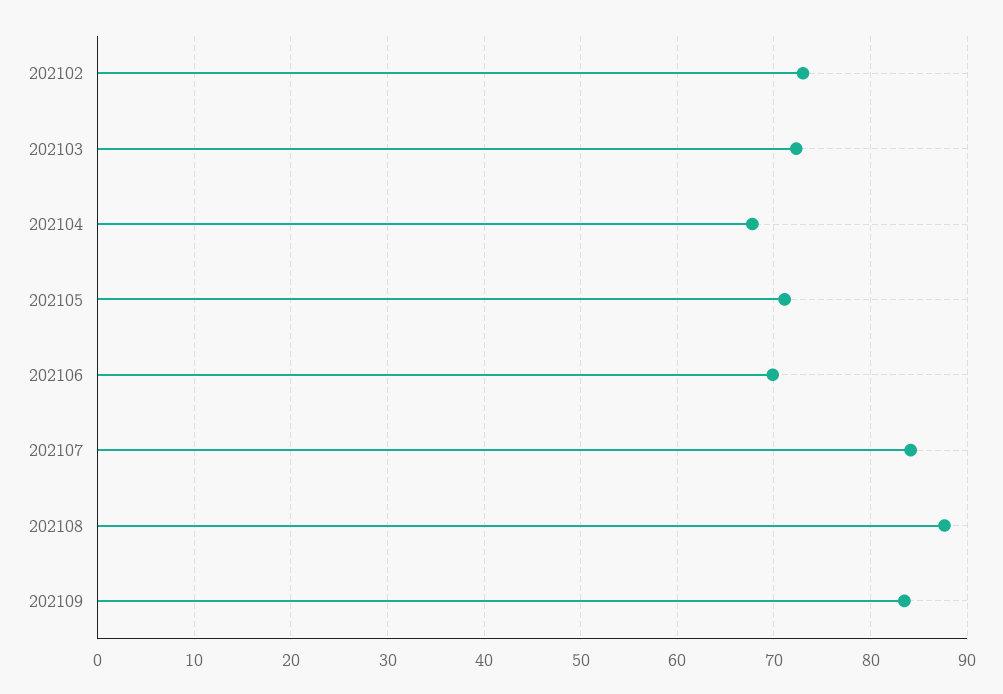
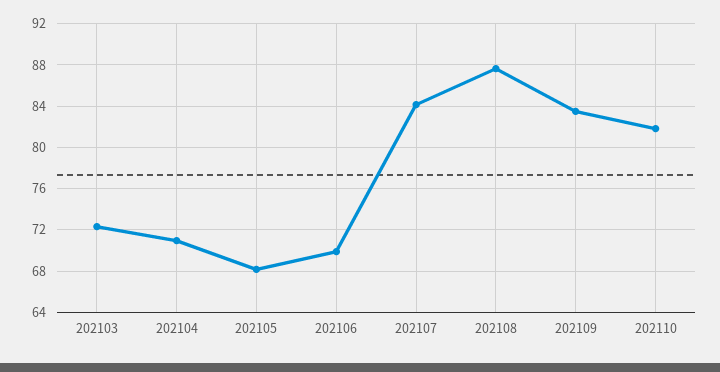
202102: 73 -> none
202104: 68 -> 71
202105: 71 -> 68
202110: none -> 82

